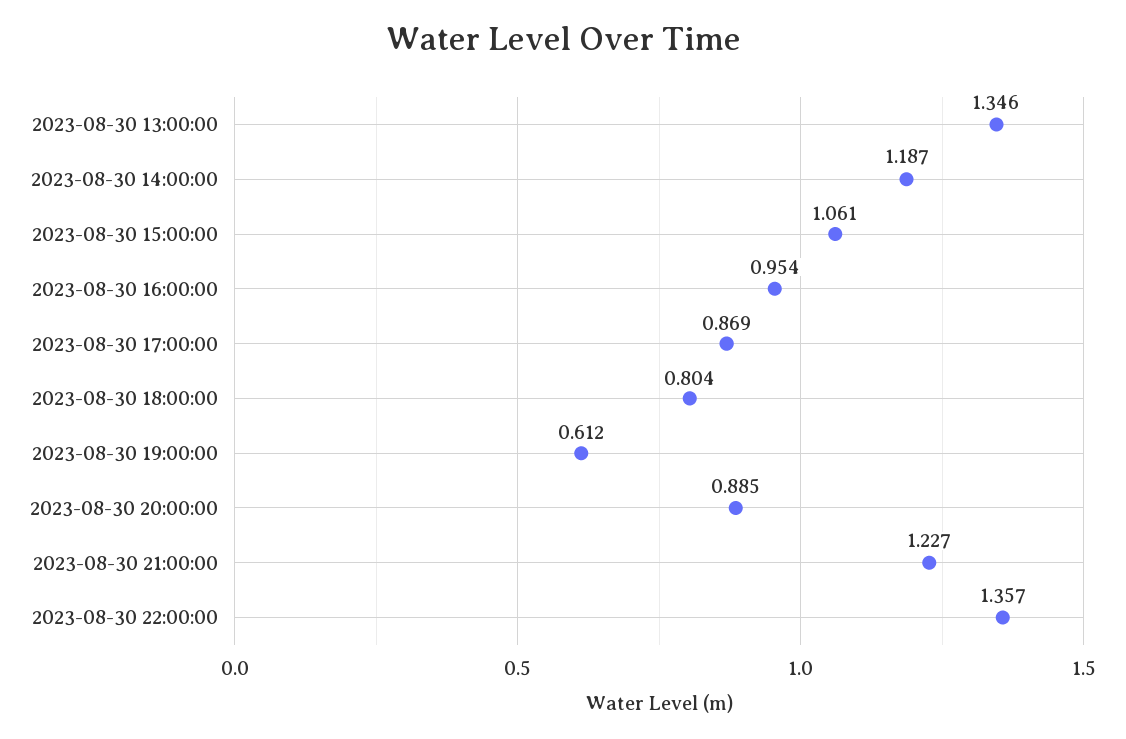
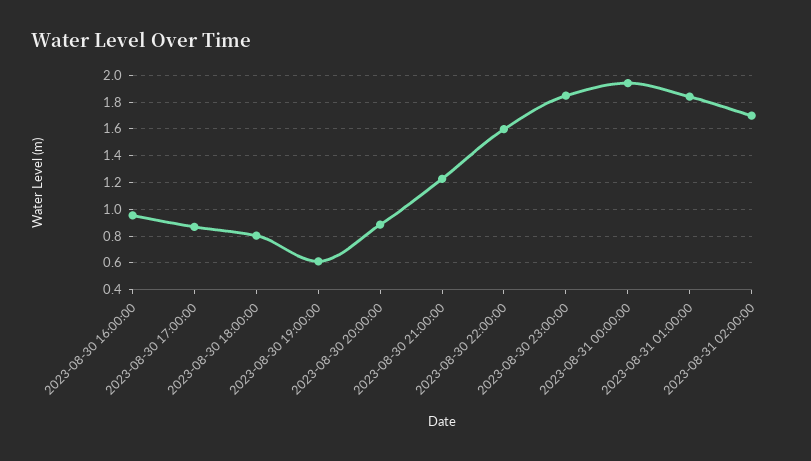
2023-08-30 13:00:00: 1.346 -> none
2023-08-30 14:00:00: 1.187 -> none
2023-08-30 15:00:00: 1.061 -> none
2023-08-30 22:00:00: 1.357 -> 1.6
2023-08-30 23:00:00: none -> 1.85
2023-08-31 00:00:00: none -> 1.95
2023-08-31 01:00:00: none -> 1.85
2023-08-31 02:00:00: none -> 1.7

